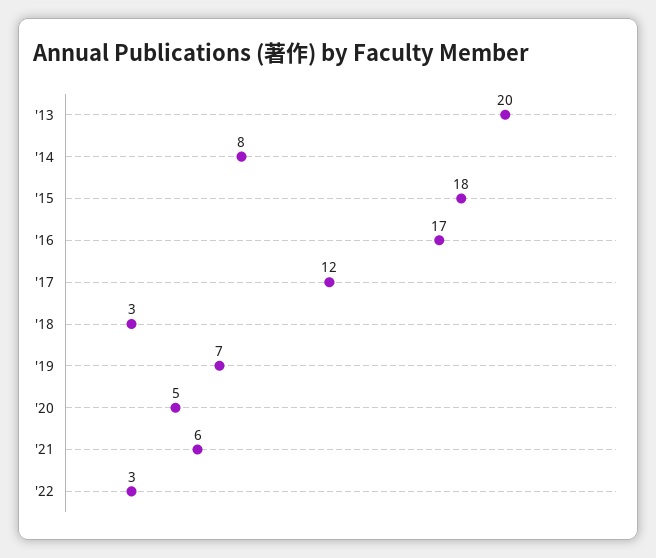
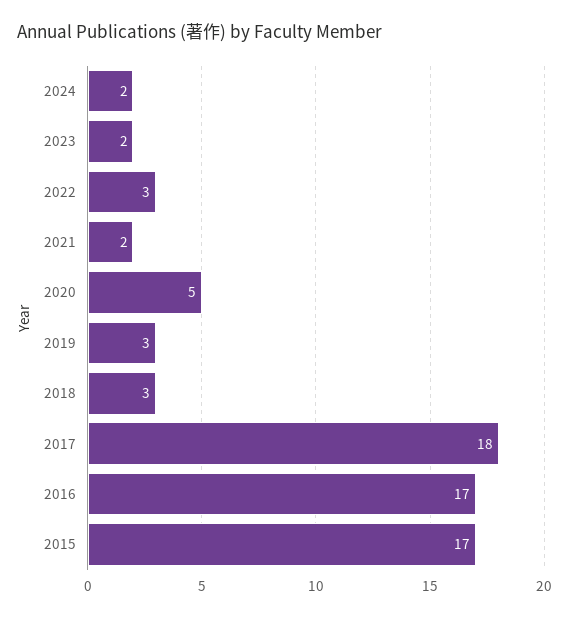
'13: 20 -> none
'14: 8 -> none
'15: 18 -> 17
'17: 12 -> 18
'19: 7 -> 3
'21: 6 -> 2
2024: none -> 2
2023: none -> 2

